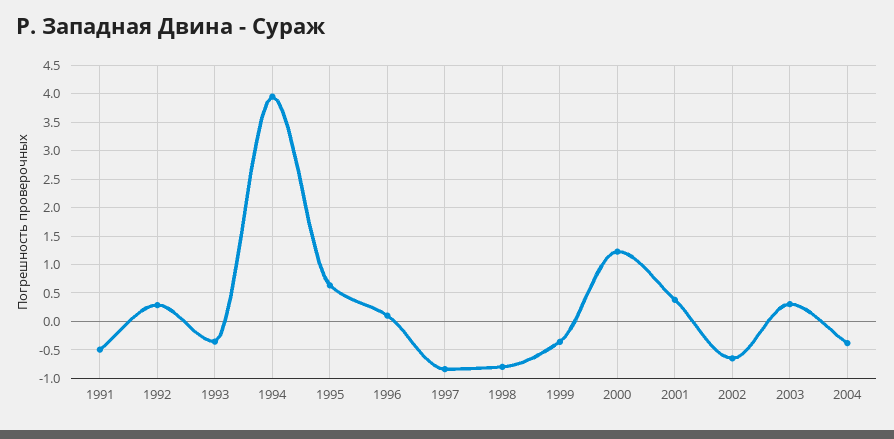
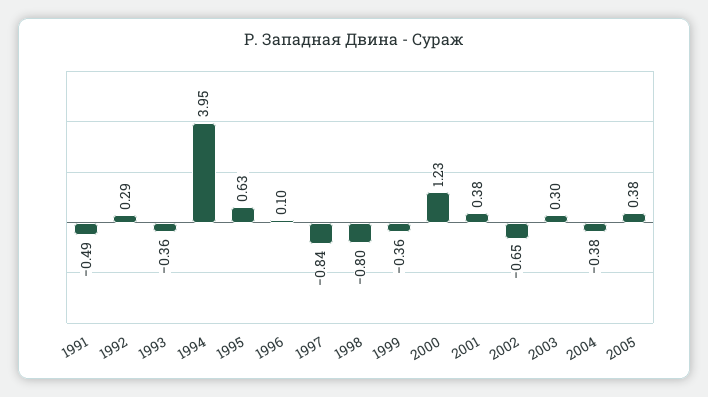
2005: none -> 0.38

